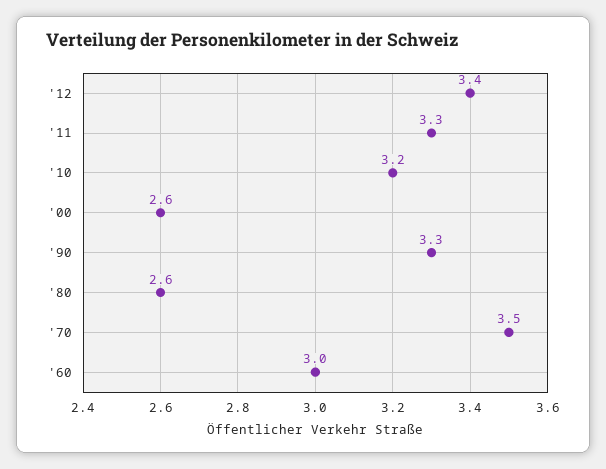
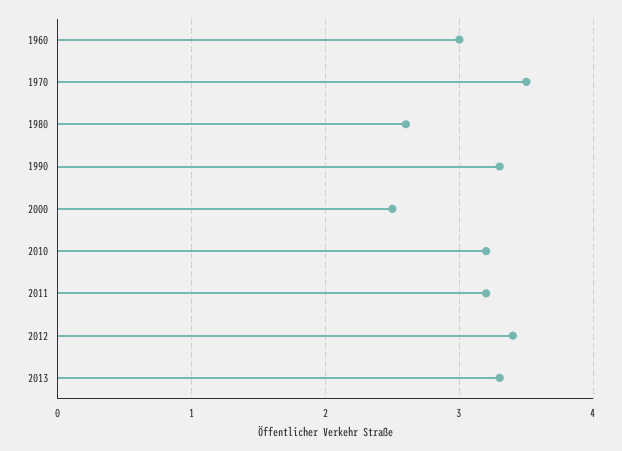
'11: 3.3 -> 3.2
'00: 2.6 -> 2.5
2013: none -> 3.3

